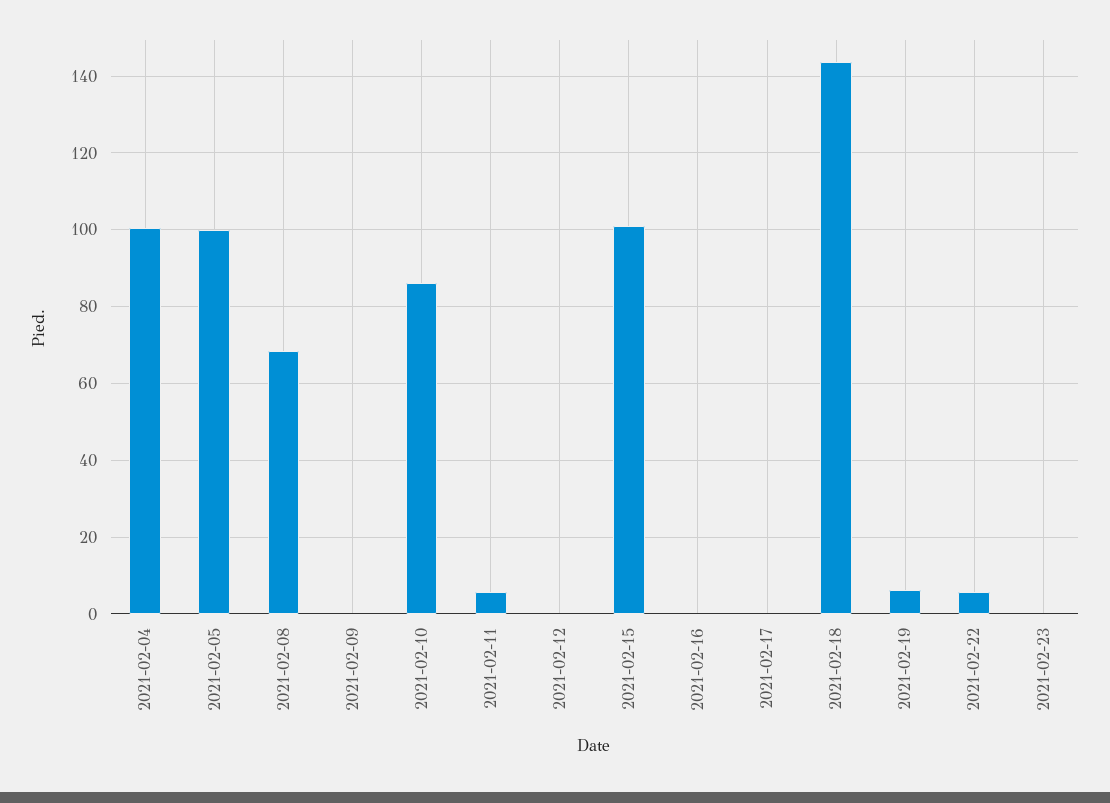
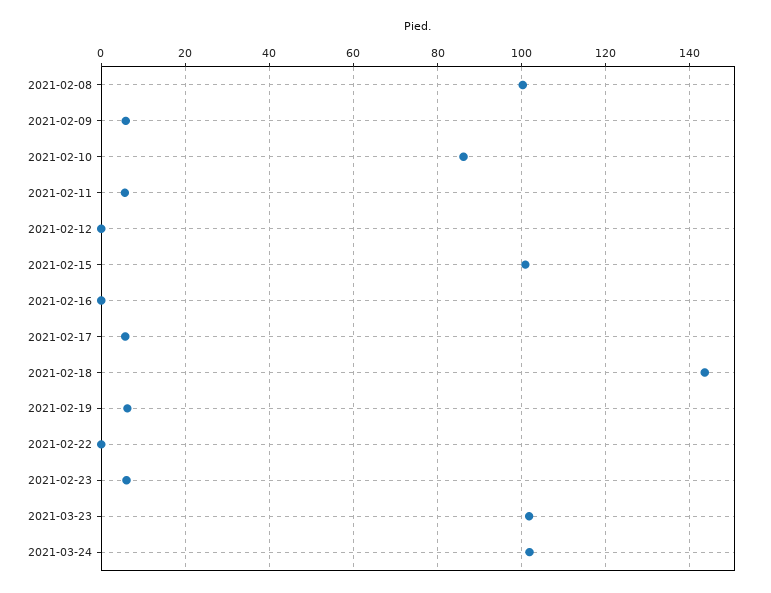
2021-02-04: 100 -> none
2021-02-05: 100 -> none
2021-02-08: 68 -> 100
2021-02-09: 0 -> 6
2021-02-17: 0 -> 6
2021-02-22: 6 -> 0
2021-02-23: 0 -> 6
2021-03-23: none -> 102
2021-03-24: none -> 102

